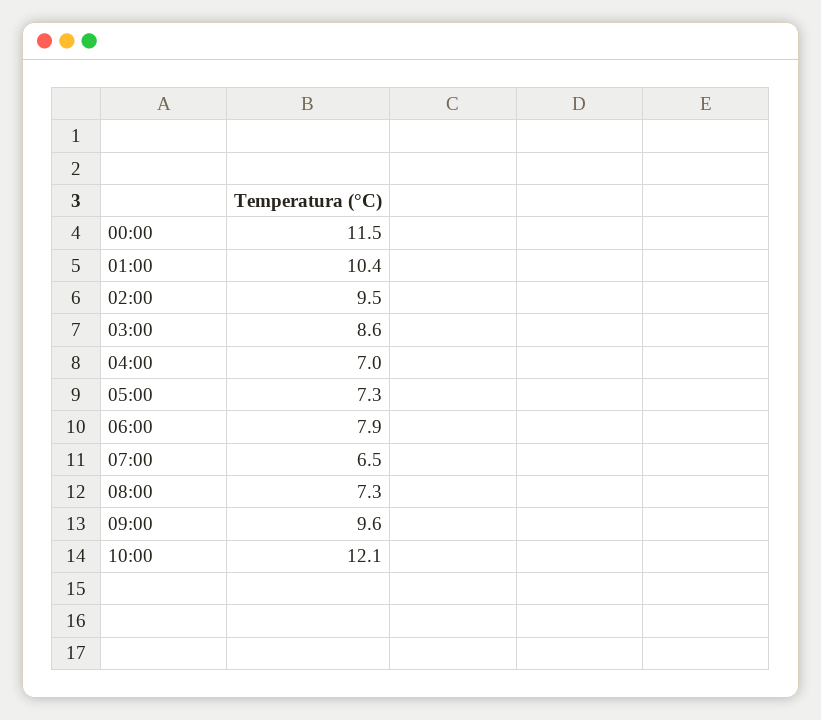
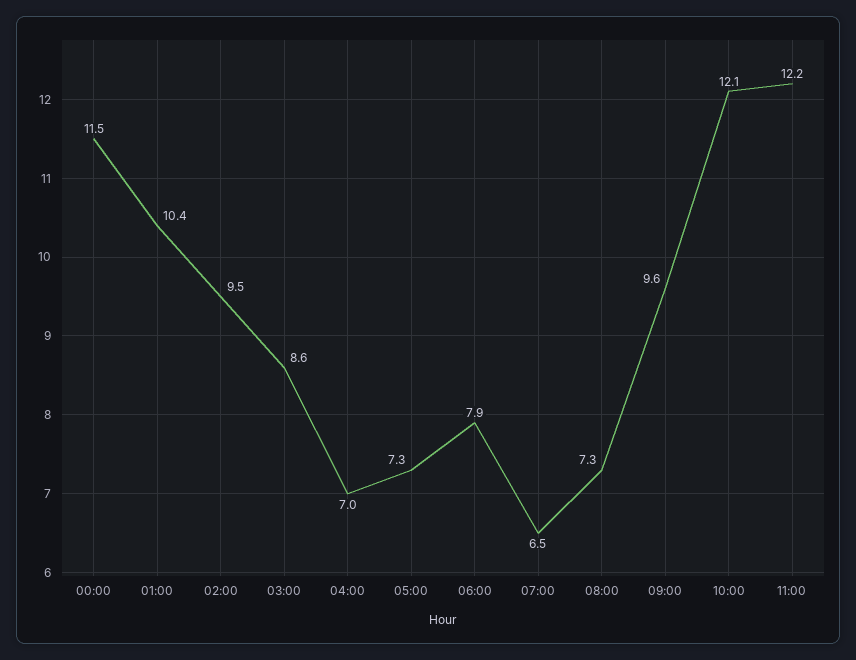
11:00: none -> 12.2

